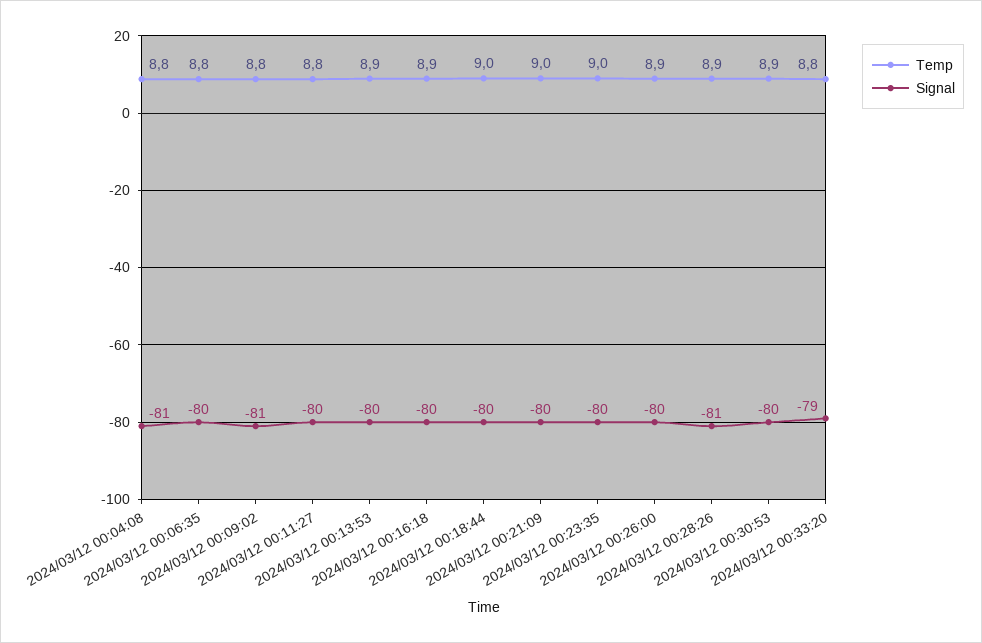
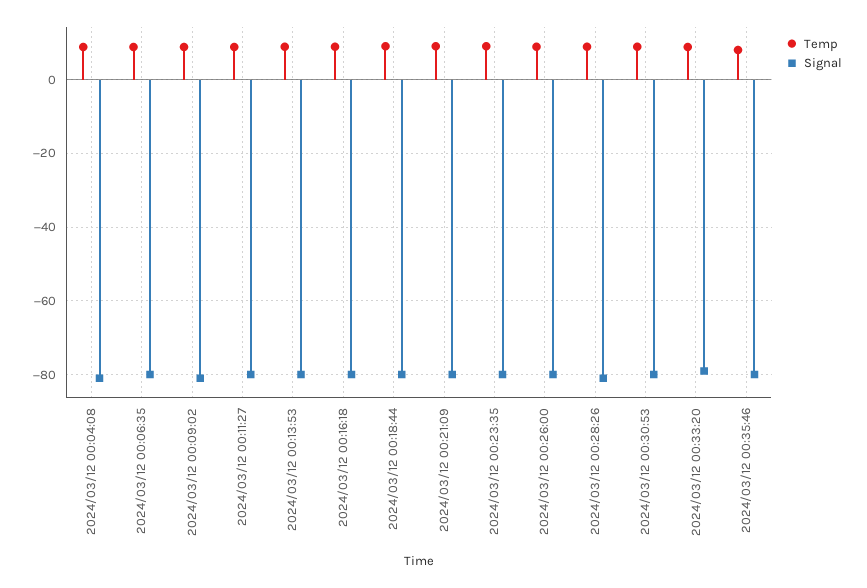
Temp, 2024/03/12 00:35:46: none -> 8
Signal, 2024/03/12 00:35:46: none -> -80

